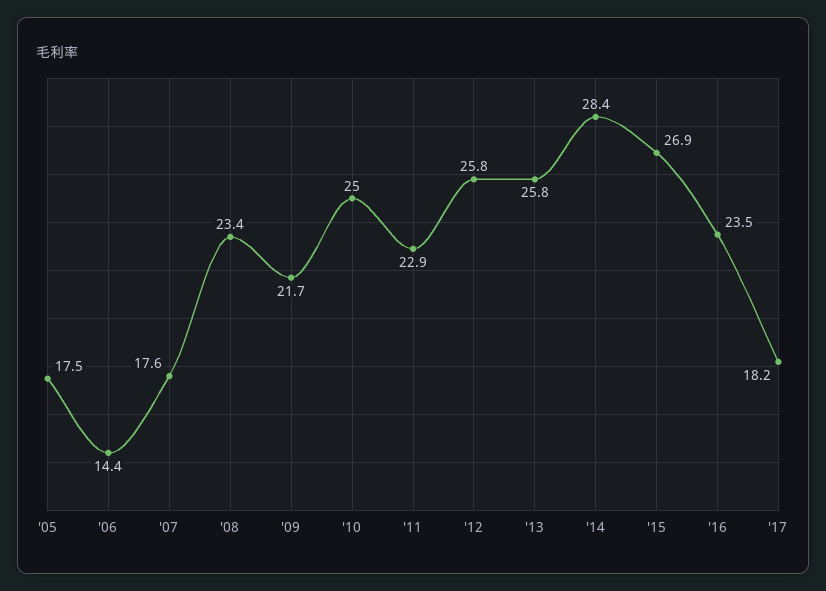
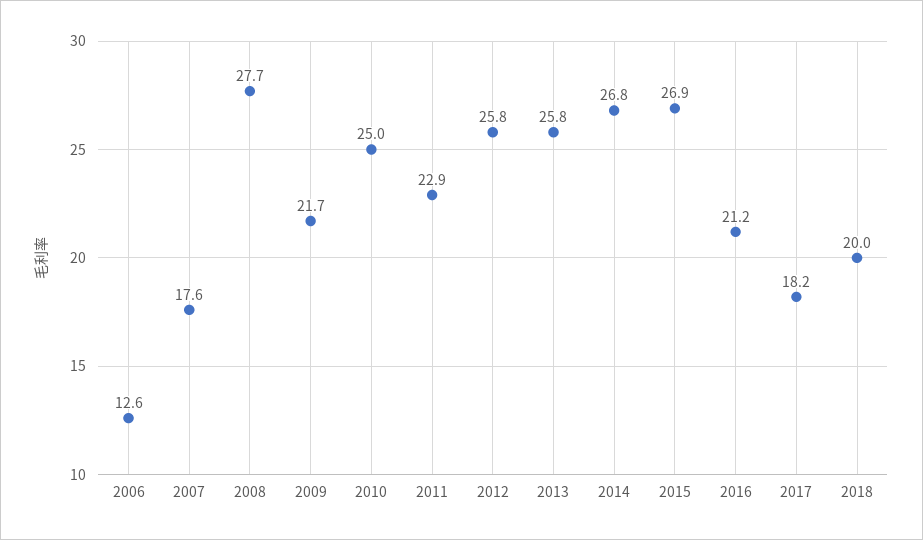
'05: 17.5 -> none
'06: 14.4 -> 12.6
'08: 23.4 -> 27.7
'14: 28.4 -> 26.8
'16: 23.5 -> 21.2
2018: none -> 20

